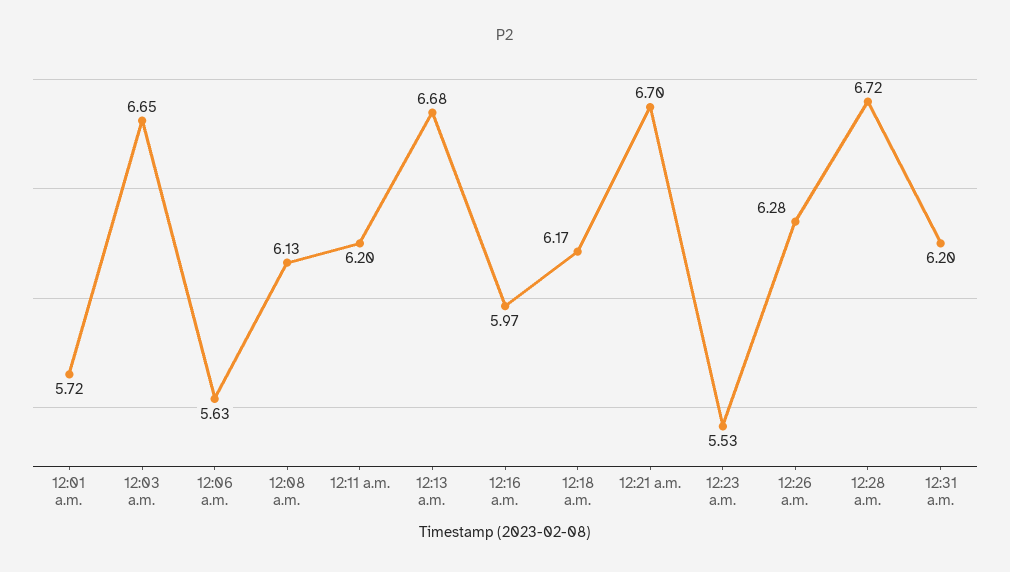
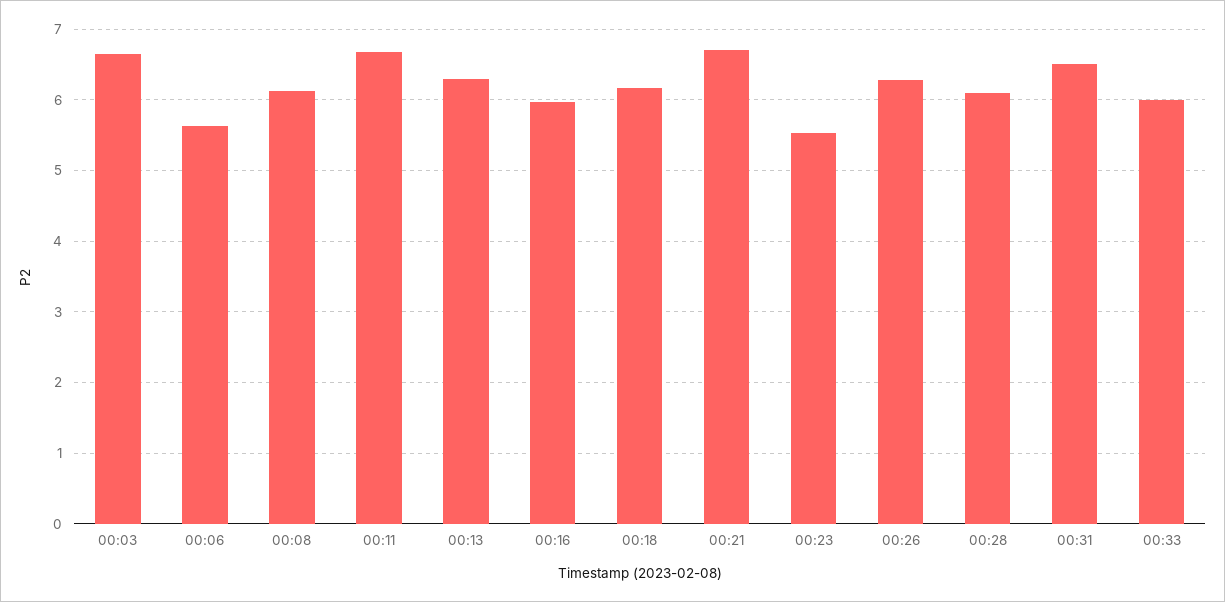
12:01 a.m.: 5.72 -> none
12:11 a.m.: 6.2 -> 6.7
12:13 a.m.: 6.68 -> 6.3
12:28 a.m.: 6.72 -> 6.1
12:31 a.m.: 6.2 -> 6.5
00:33: none -> 6

